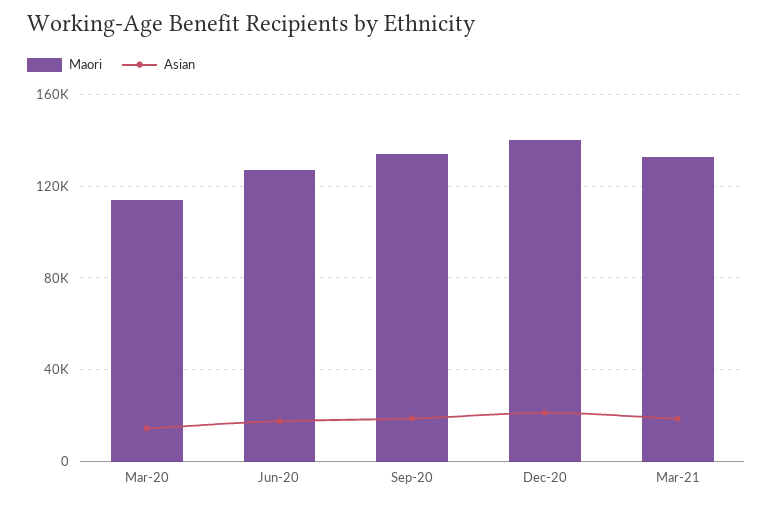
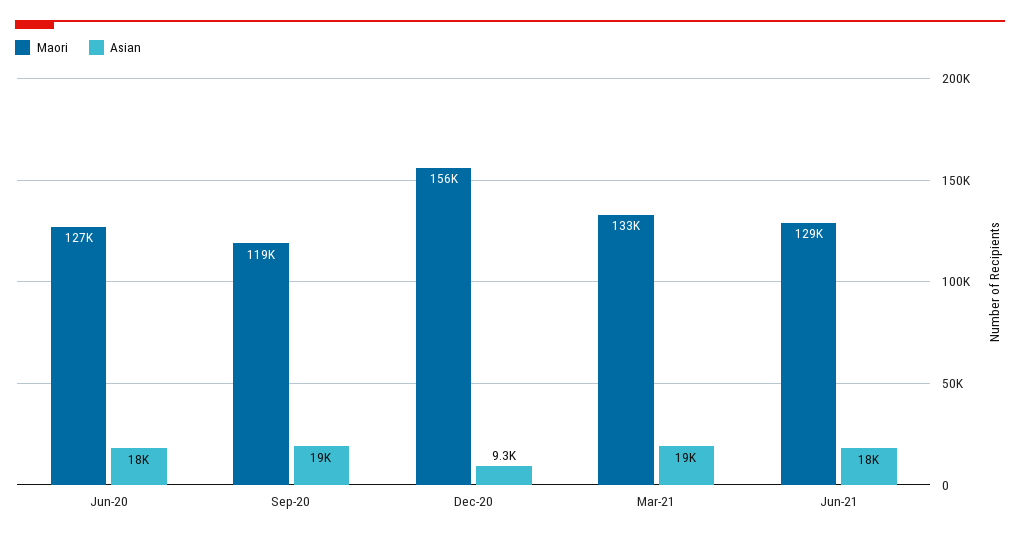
Maori, Mar-20: 115000 -> none
Asian, Mar-20: 15000 -> none
Maori, Sep-20: 135000 -> 119000
Maori, Dec-20: 140000 -> 156000
Asian, Dec-20: 20000 -> 9300
Maori, Jun-21: none -> 129000
Asian, Jun-21: none -> 18000

